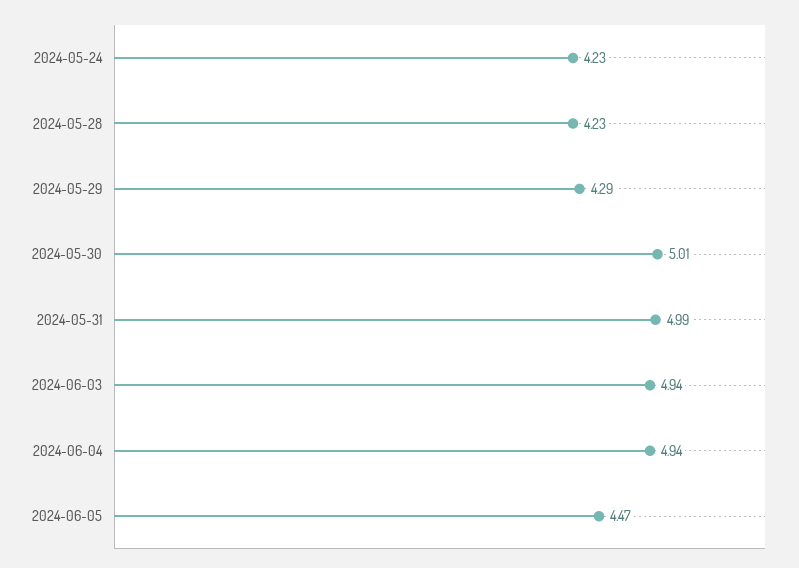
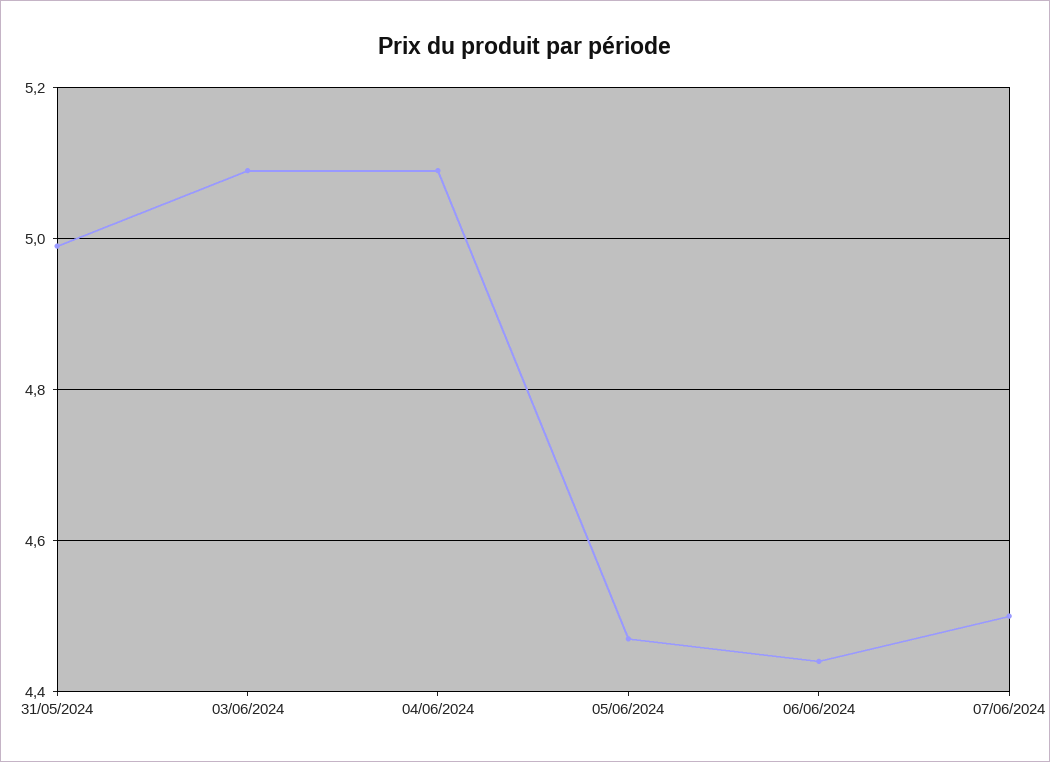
2024-05-24: 4.23 -> none
2024-05-28: 4.23 -> none
2024-05-29: 4.29 -> none
2024-05-30: 5.01 -> none
2024-06-03: 4.94 -> 5.1
2024-06-04: 4.94 -> 5.1
06/06/2024: none -> 4.45
07/06/2024: none -> 4.5

